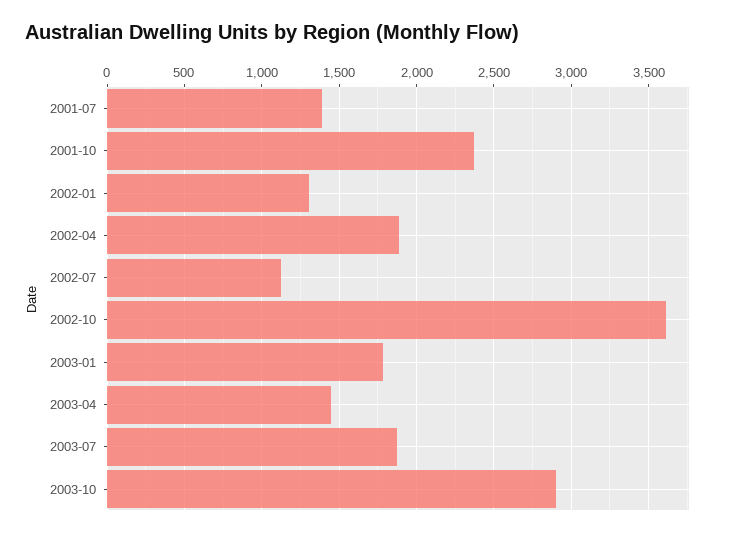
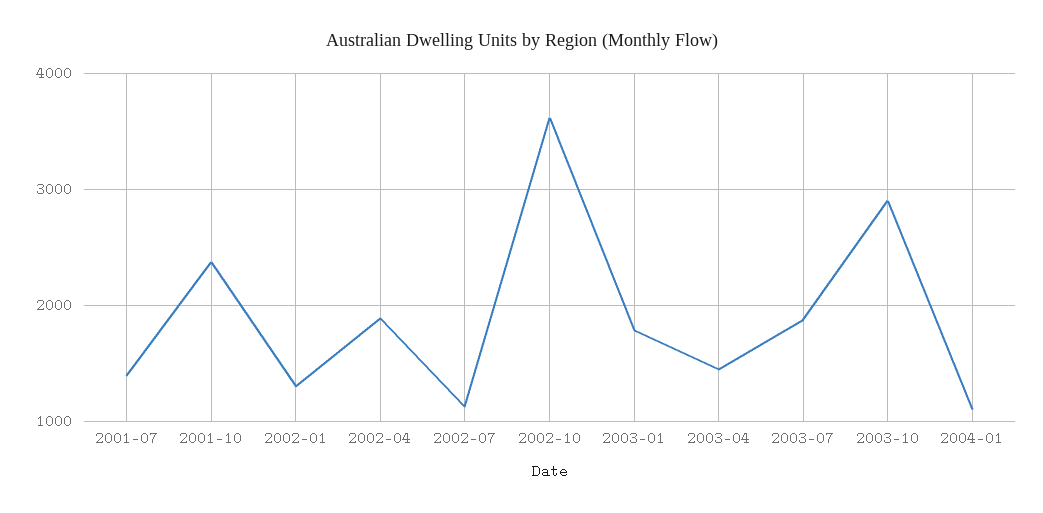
2004-01: none -> 1100

